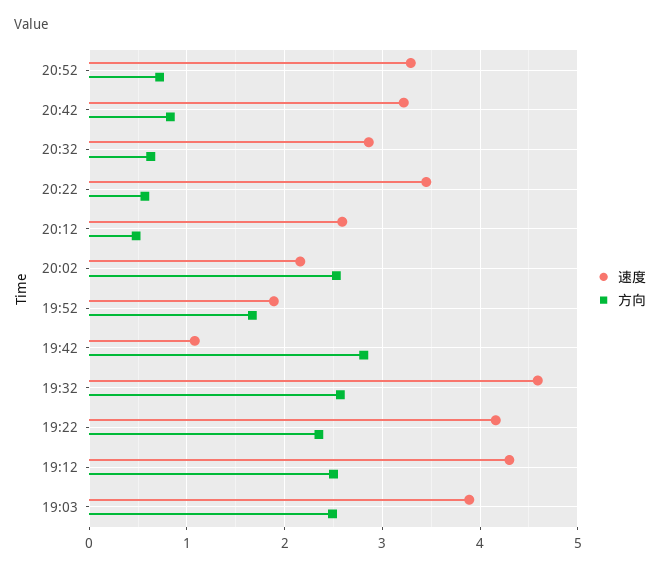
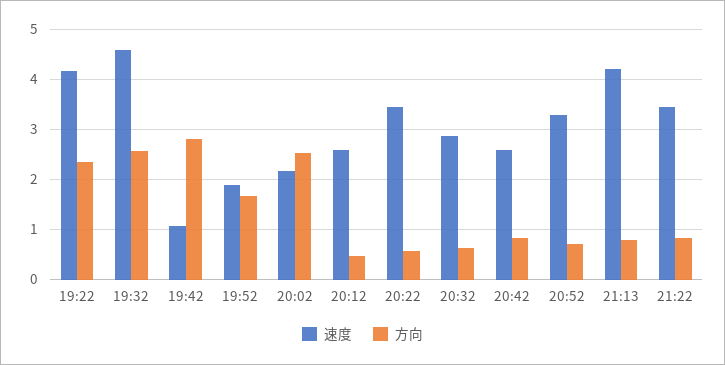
速度, 20:42: 3.2 -> 2.6
速度, 19:12: 4.3 -> none
方向, 19:12: 2.5 -> none
速度, 19:03: 3.9 -> none
方向, 19:03: 2.5 -> none
速度, 21:13: none -> 4.2
方向, 21:13: none -> 0.8
速度, 21:22: none -> 3.4
方向, 21:22: none -> 0.8

